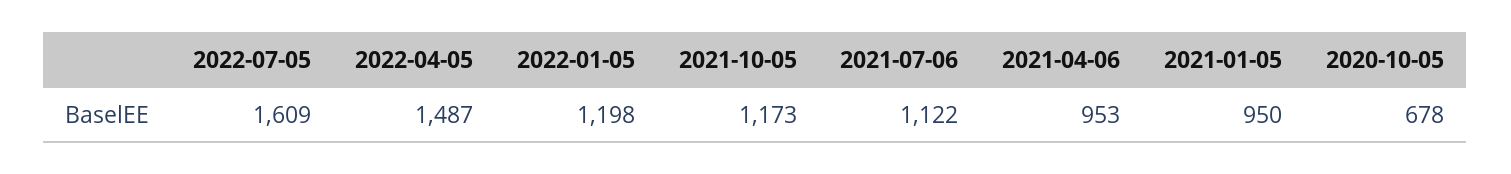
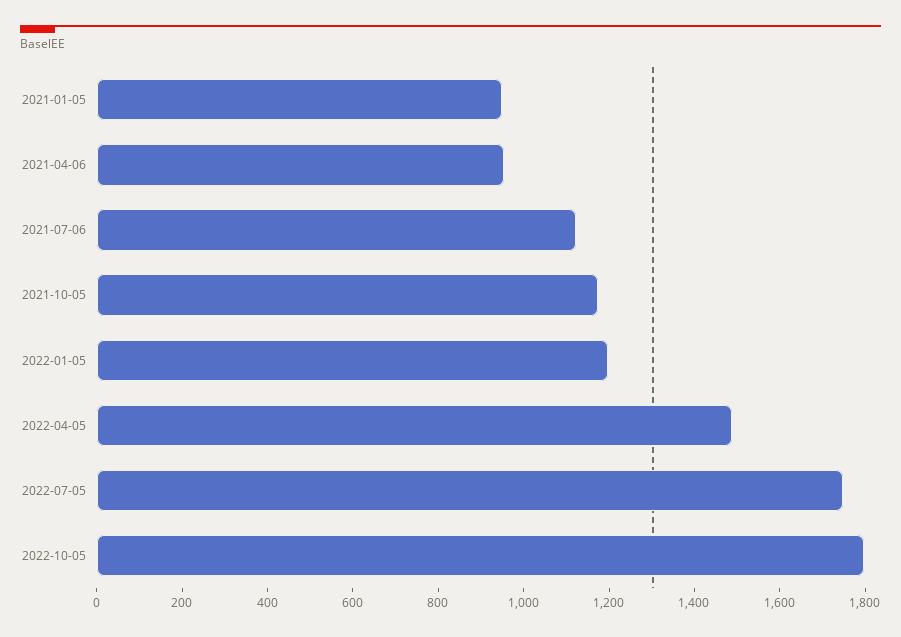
2022-07-05: 1609 -> 1750
2020-10-05: 678 -> none
2022-10-05: none -> 1800

